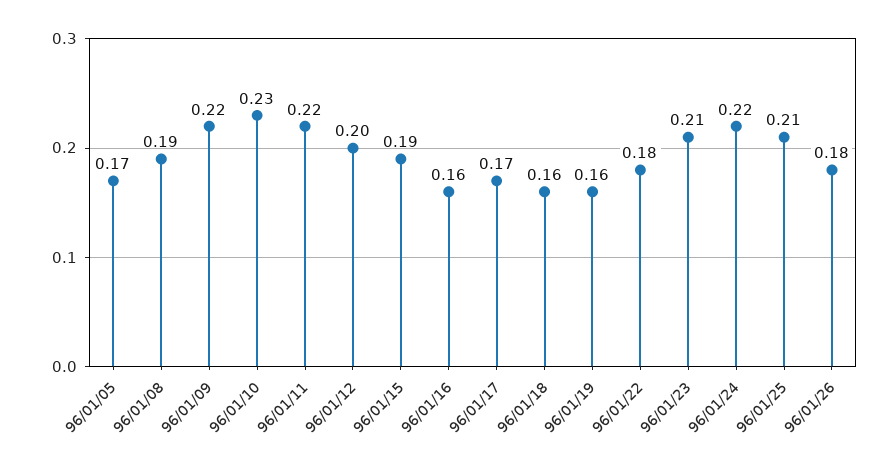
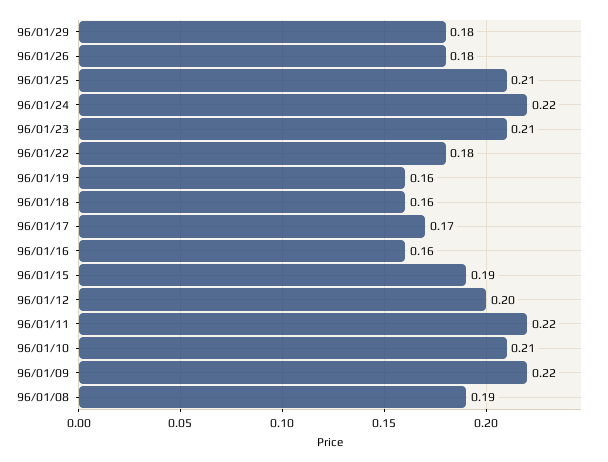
96/01/05: 0.17 -> none
96/01/10: 0.23 -> 0.21
96/01/29: none -> 0.18

